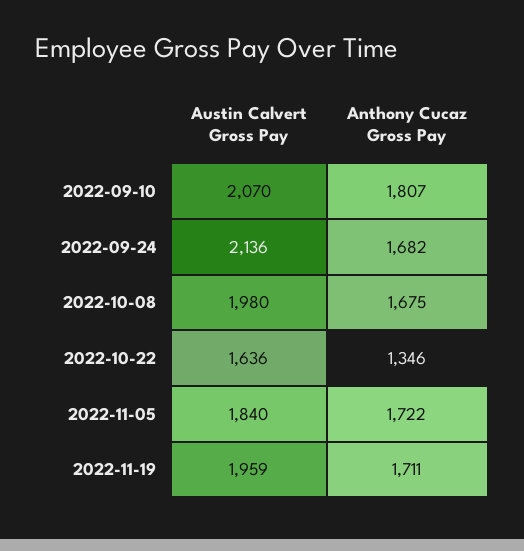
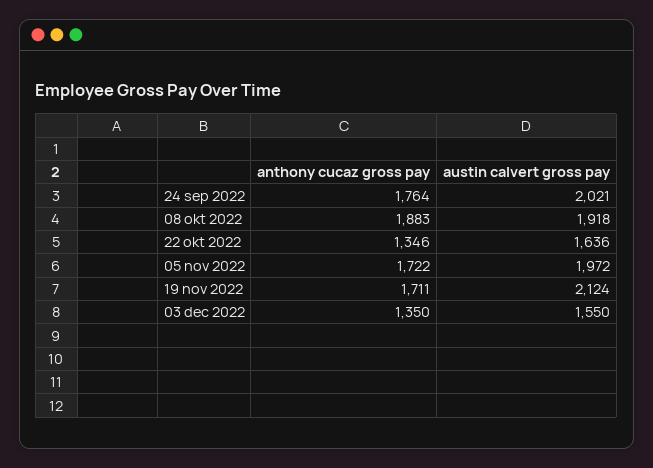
Austin Calvert Gross Pay, 2022-09-10: 2070 -> none
Anthony Cucaz Gross Pay, 2022-09-10: 1807 -> none
Austin Calvert Gross Pay, 2022-09-24: 2136 -> 2021
Anthony Cucaz Gross Pay, 2022-09-24: 1682 -> 1764
Austin Calvert Gross Pay, 2022-10-08: 1980 -> 1918
Anthony Cucaz Gross Pay, 2022-10-08: 1675 -> 1883
Austin Calvert Gross Pay, 2022-11-05: 1840 -> 1972
Austin Calvert Gross Pay, 2022-11-19: 1959 -> 2124
Anthony Cucaz Gross Pay, 03 dec 2022: none -> 1350
Austin Calvert Gross Pay, 03 dec 2022: none -> 1550

